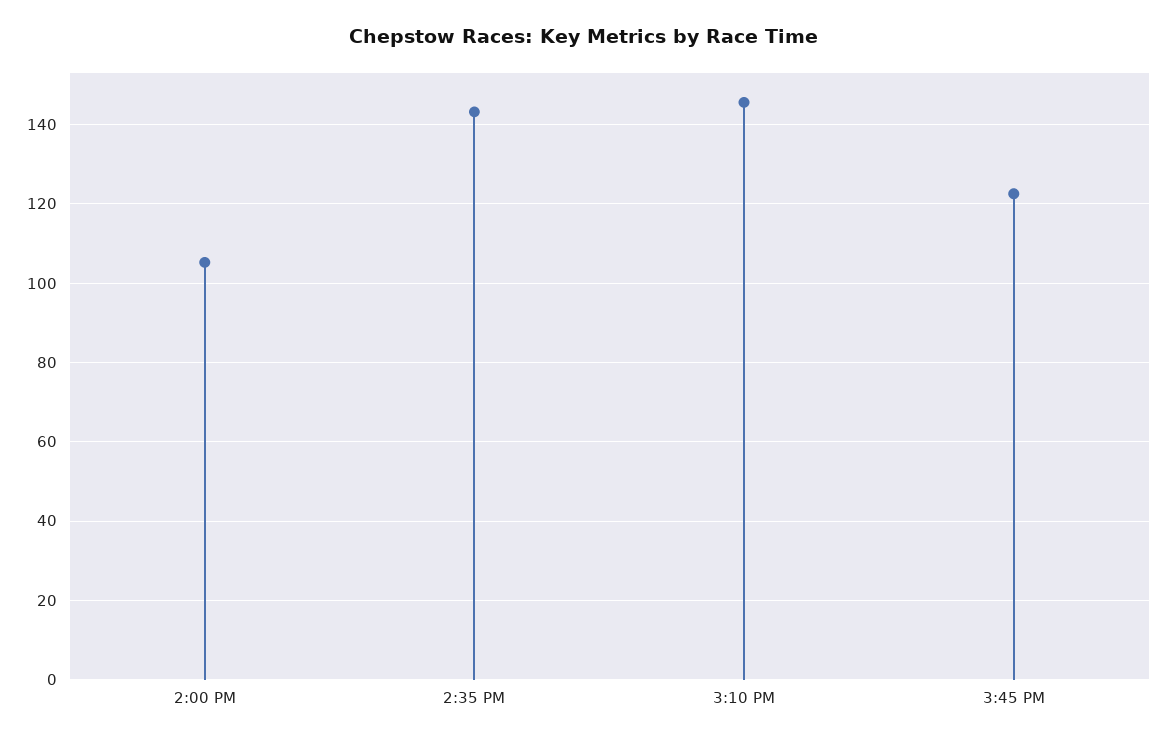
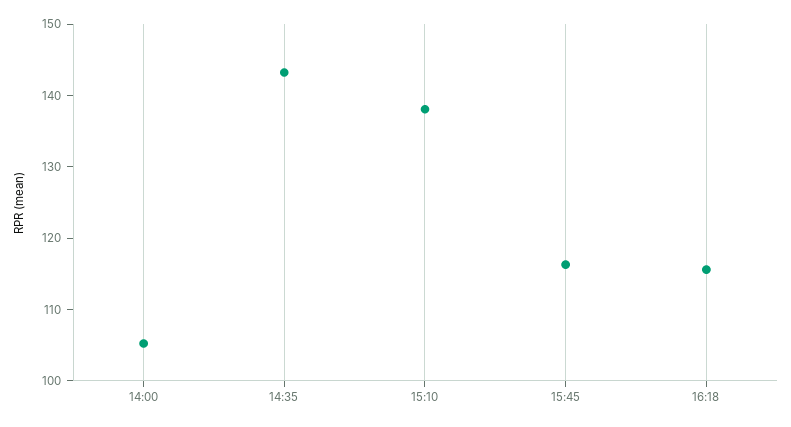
3:10 PM: 146 -> 138
3:45 PM: 122 -> 116
16:18: none -> 116

